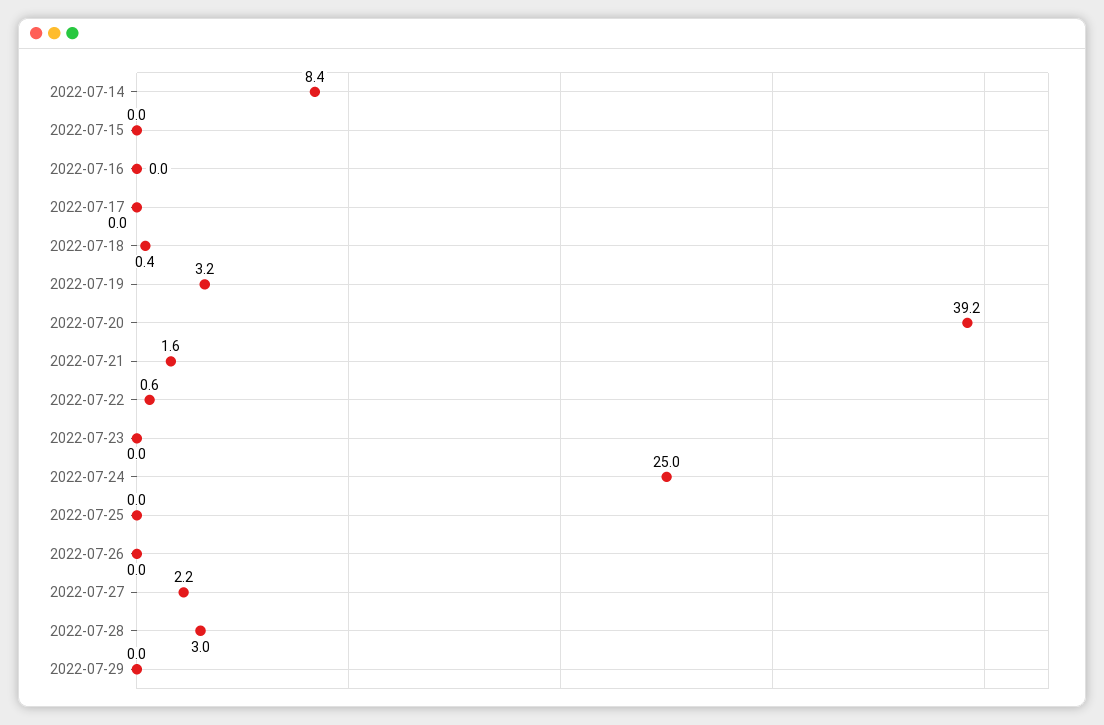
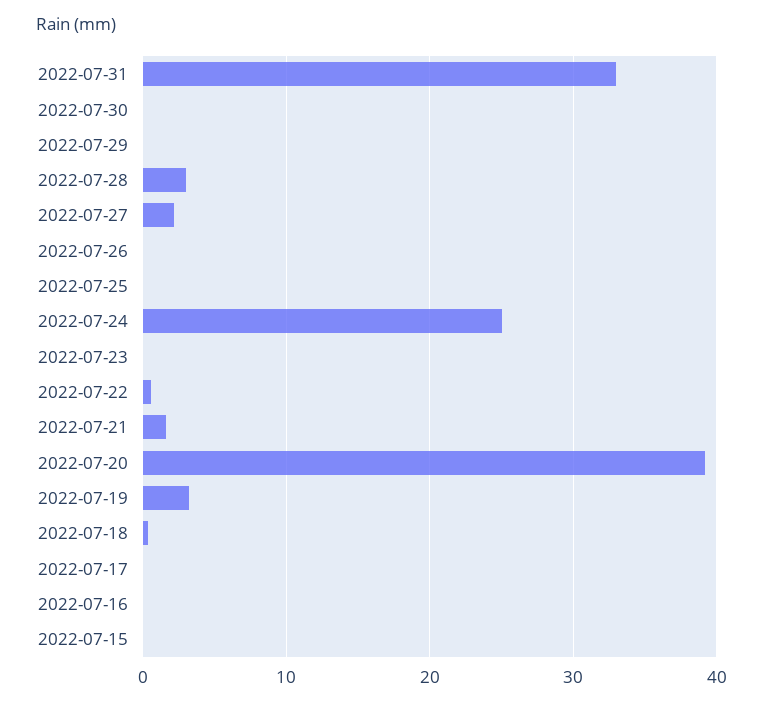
2022-07-14: 8.4 -> none
2022-07-31: none -> 33
2022-07-30: none -> 0

